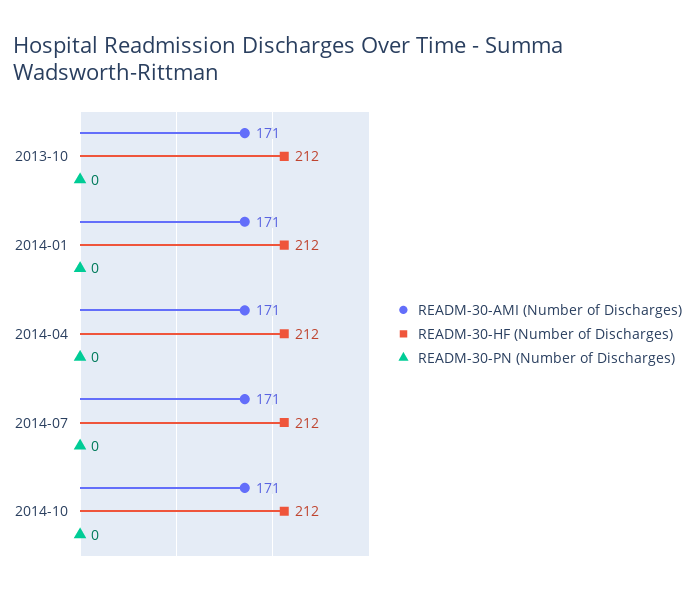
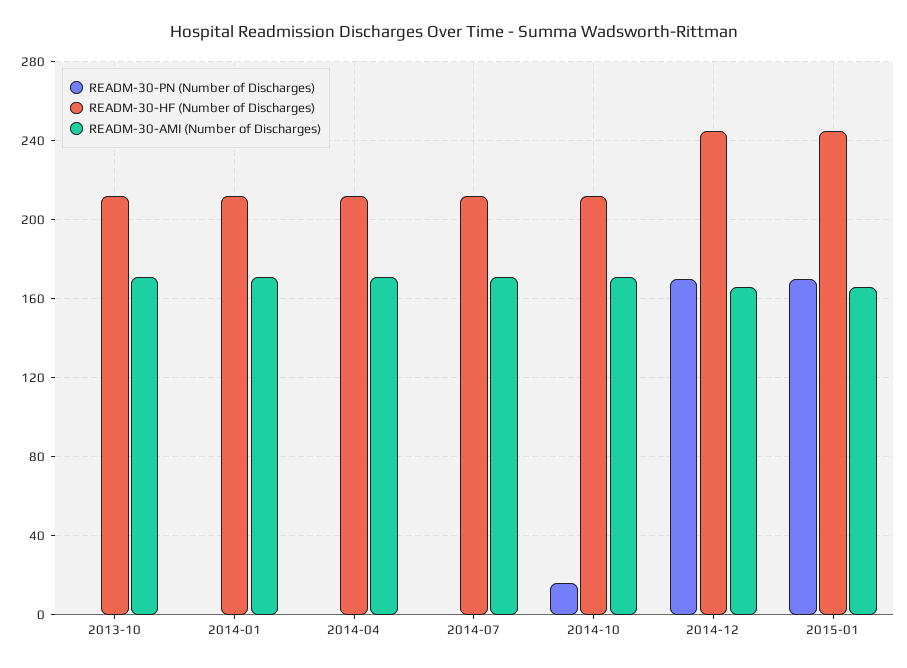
READM-30-PN (Number of Discharges), 2014-10: 0 -> 15
READM-30-PN (Number of Discharges), 2014-12: none -> 170
READM-30-HF (Number of Discharges), 2014-12: none -> 245
READM-30-AMI (Number of Discharges), 2014-12: none -> 165
READM-30-PN (Number of Discharges), 2015-01: none -> 170
READM-30-HF (Number of Discharges), 2015-01: none -> 245
READM-30-AMI (Number of Discharges), 2015-01: none -> 165

